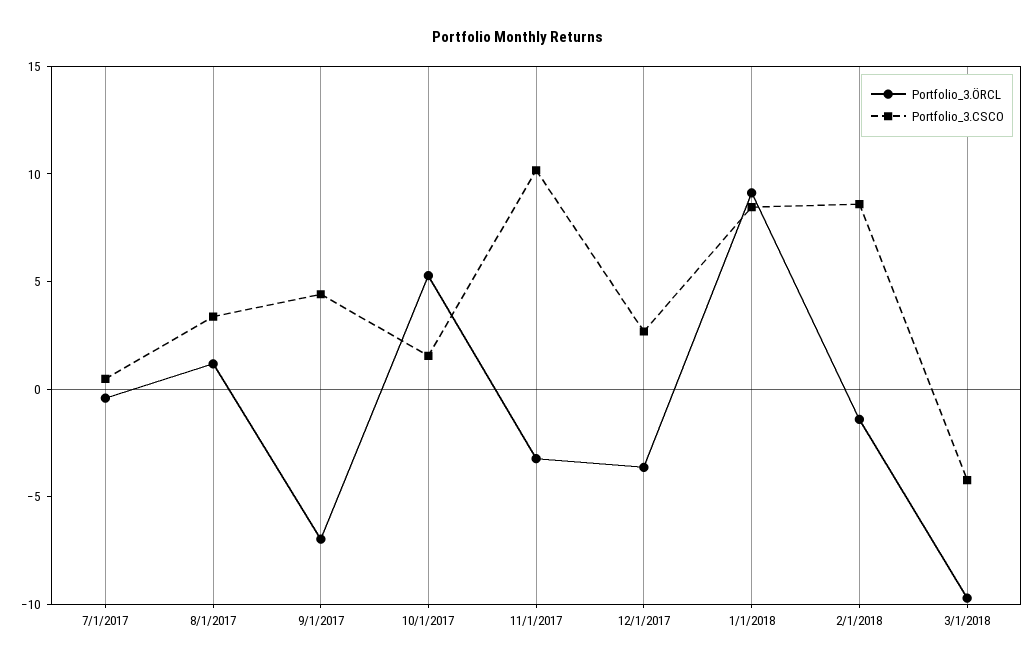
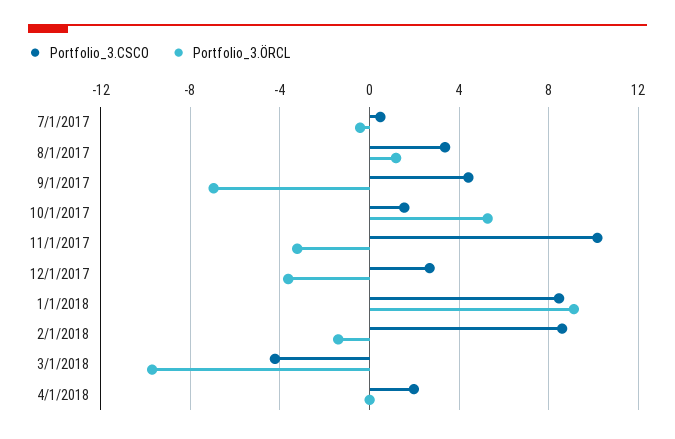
Portfolio_3.CSCO, 4/1/2018: none -> 2
Portfolio_3.ÖRCL, 4/1/2018: none -> 0

